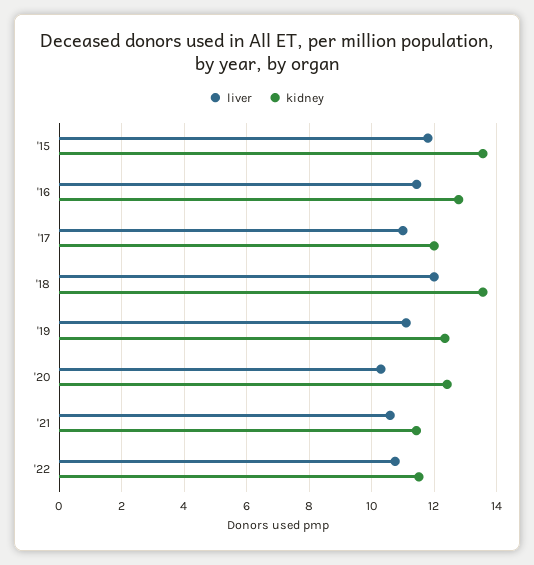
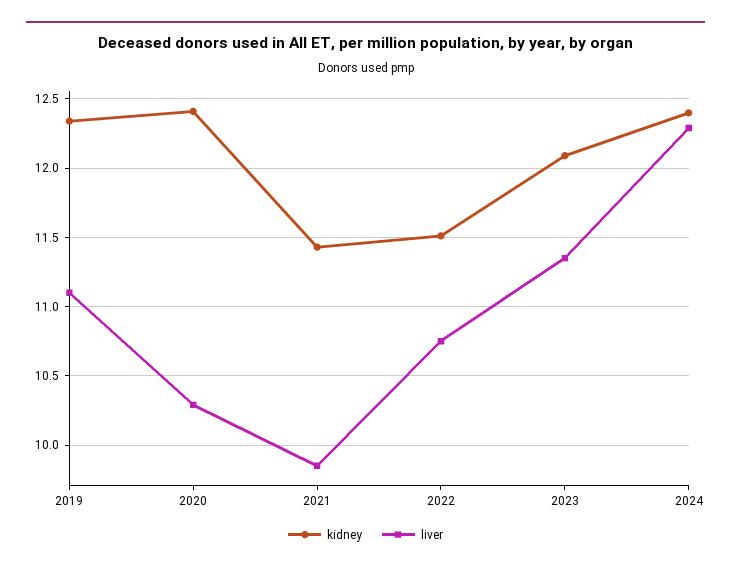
liver, '15: 11.8 -> none
kidney, '15: 13.6 -> none
liver, '16: 11.4 -> none
kidney, '16: 12.8 -> none
liver, '17: 11 -> none
kidney, '17: 12 -> none
liver, '18: 12 -> none
kidney, '18: 13.6 -> none
liver, '21: 10.6 -> 9.85
kidney, 2023: none -> 12.1
liver, 2023: none -> 11.35
kidney, 2024: none -> 12.4
liver, 2024: none -> 12.3

